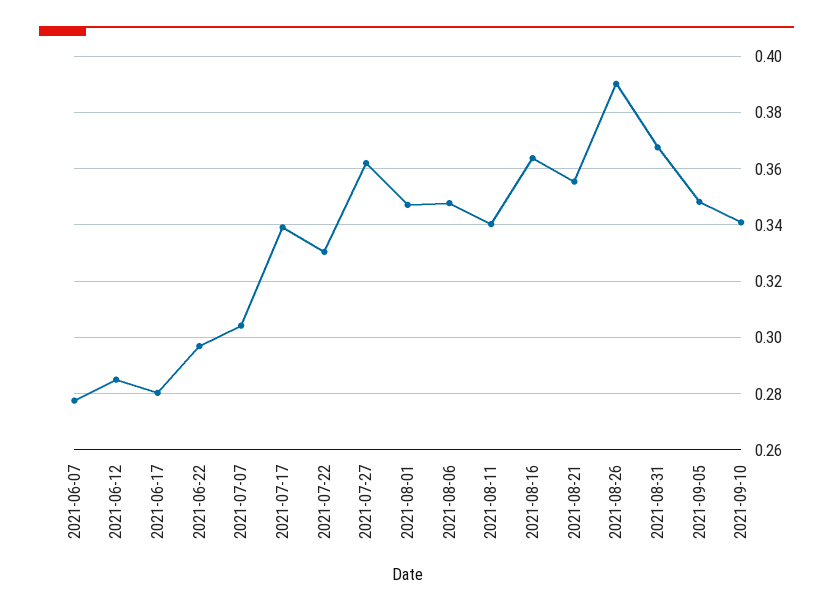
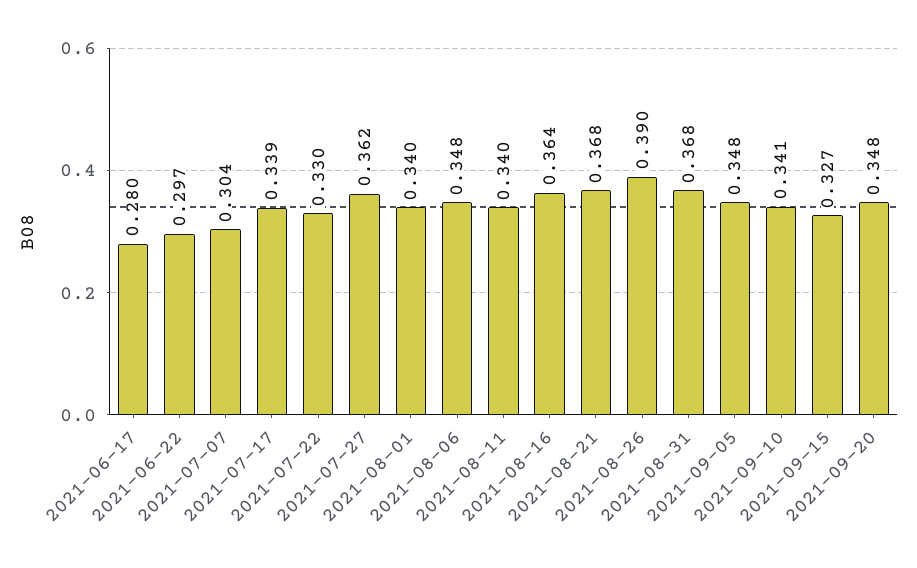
2021-06-07: 0.2775 -> none
2021-06-12: 0.285 -> none
2021-08-01: 0.3475 -> 0.34
2021-08-21: 0.355 -> 0.368
2021-09-15: none -> 0.327
2021-09-20: none -> 0.348

